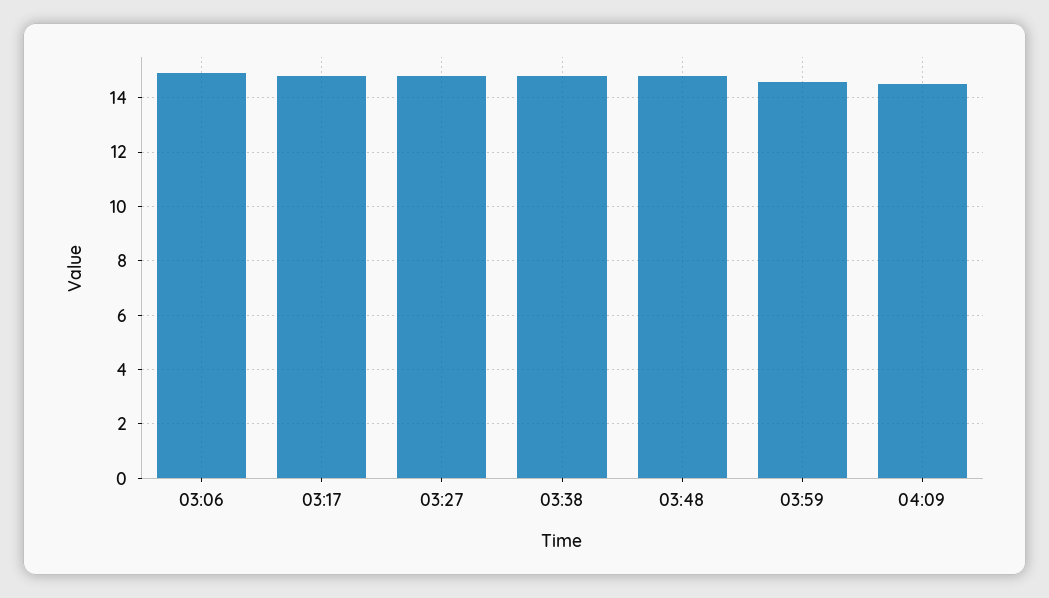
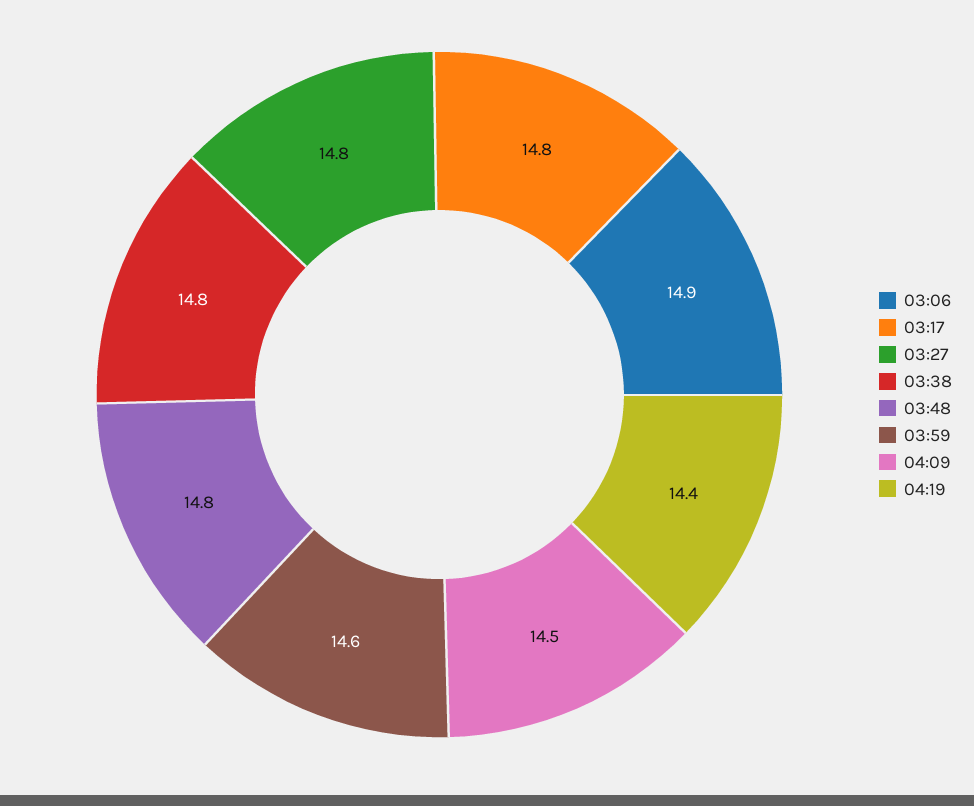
04:19: none -> 14.4

